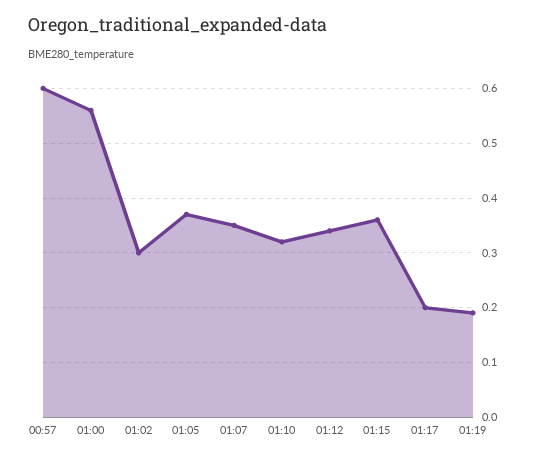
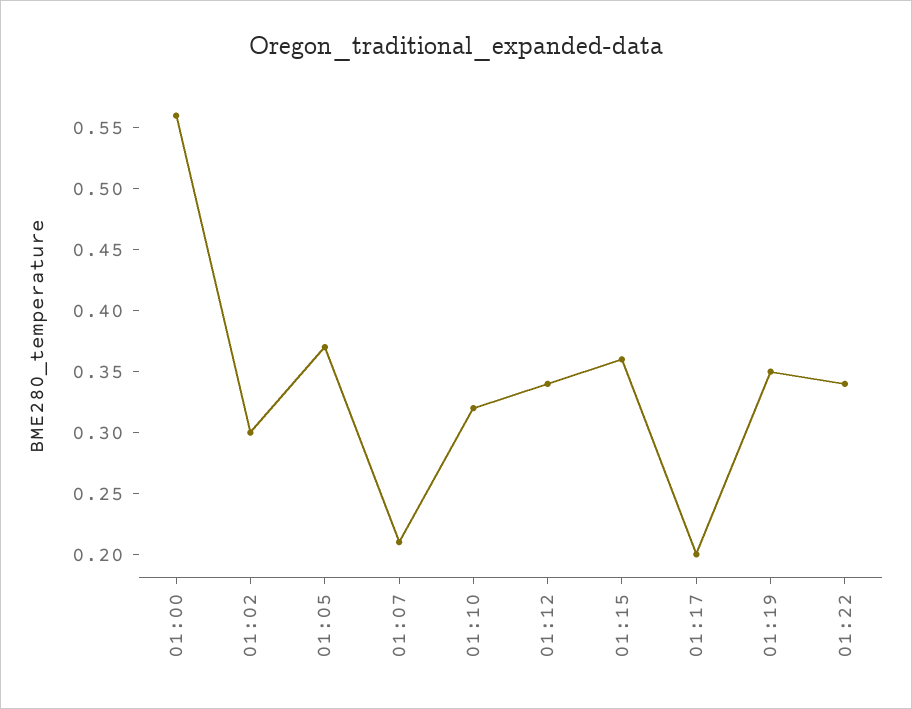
00:57: 0.6 -> none
01:07: 0.35 -> 0.21
01:19: 0.2 -> 0.35
01:22: none -> 0.34

